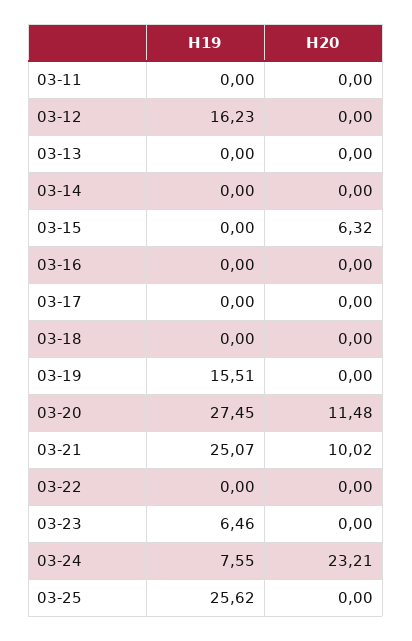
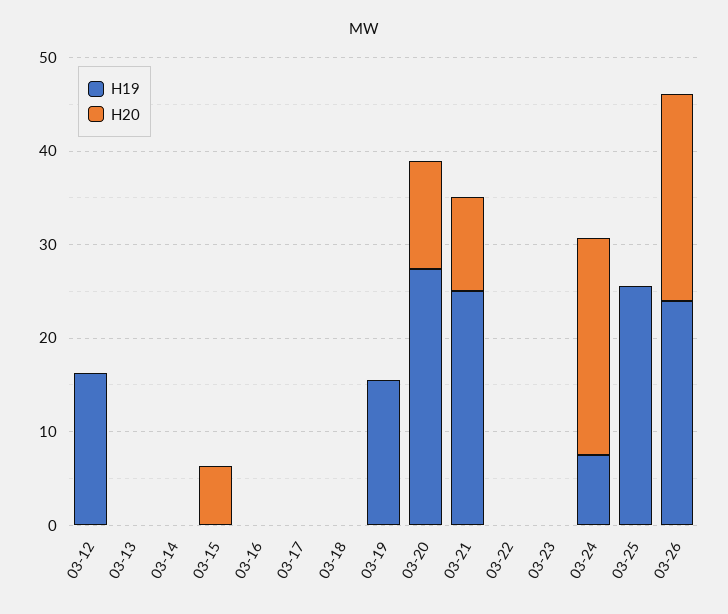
H19, 03-11: 0 -> none
H20, 03-11: 0 -> none
H19, 03-23: 6.46 -> 0
H19, 03-26: none -> 24
H20, 03-26: none -> 22

